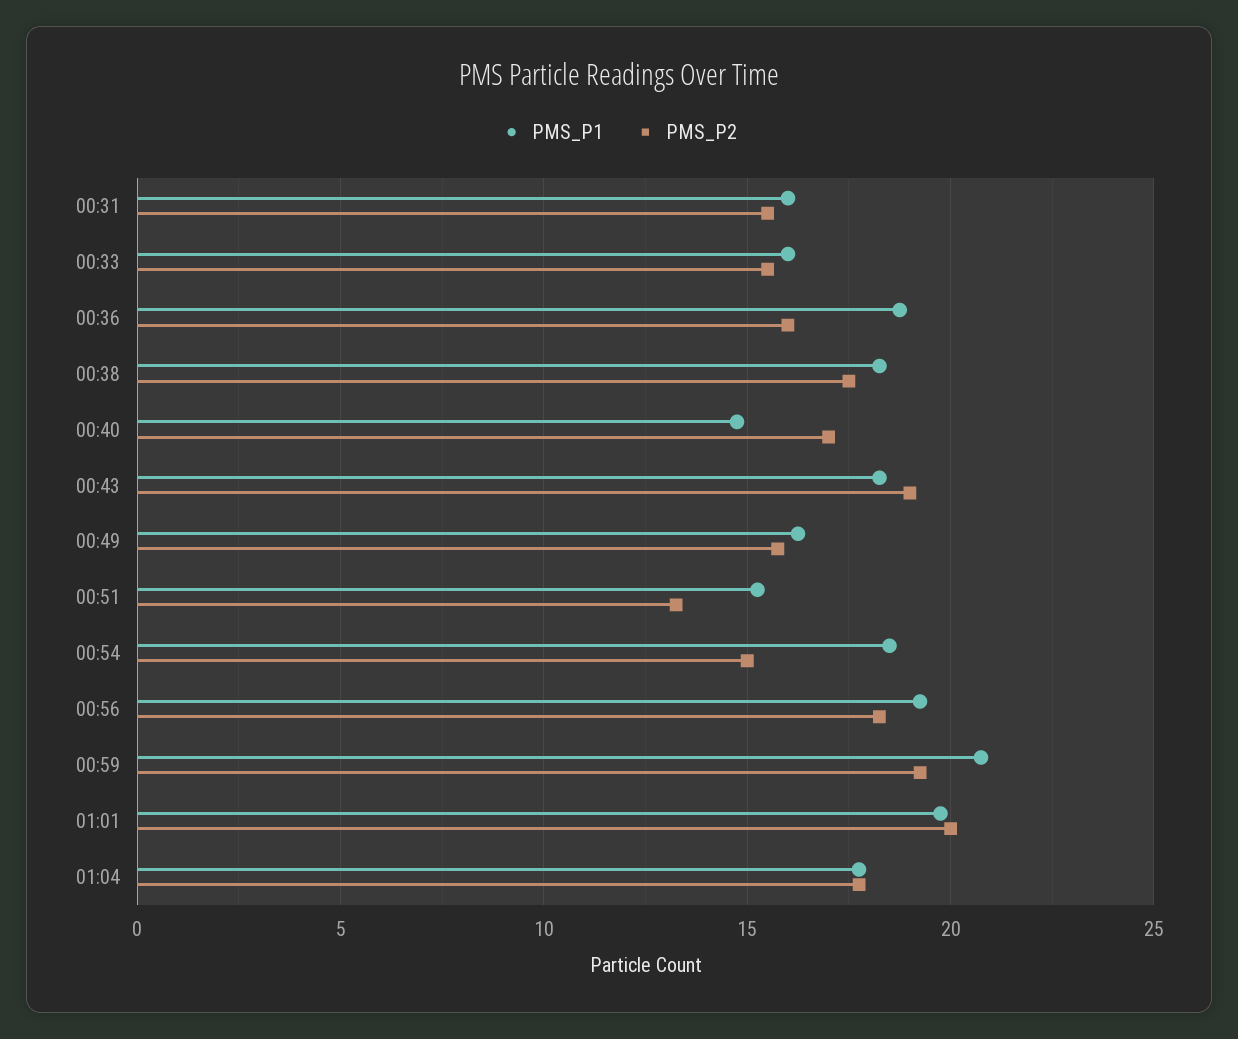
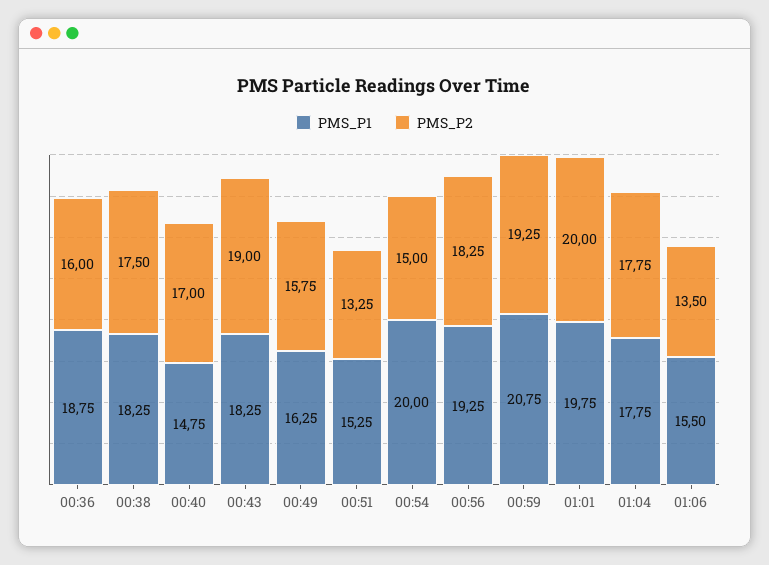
PMS_P1, 00:31: 16 -> none
PMS_P2, 00:31: 15.5 -> none
PMS_P1, 00:33: 16 -> none
PMS_P2, 00:33: 15.5 -> none
PMS_P1, 00:54: 18.5 -> 20
PMS_P1, 01:06: none -> 15.5
PMS_P2, 01:06: none -> 13.5

